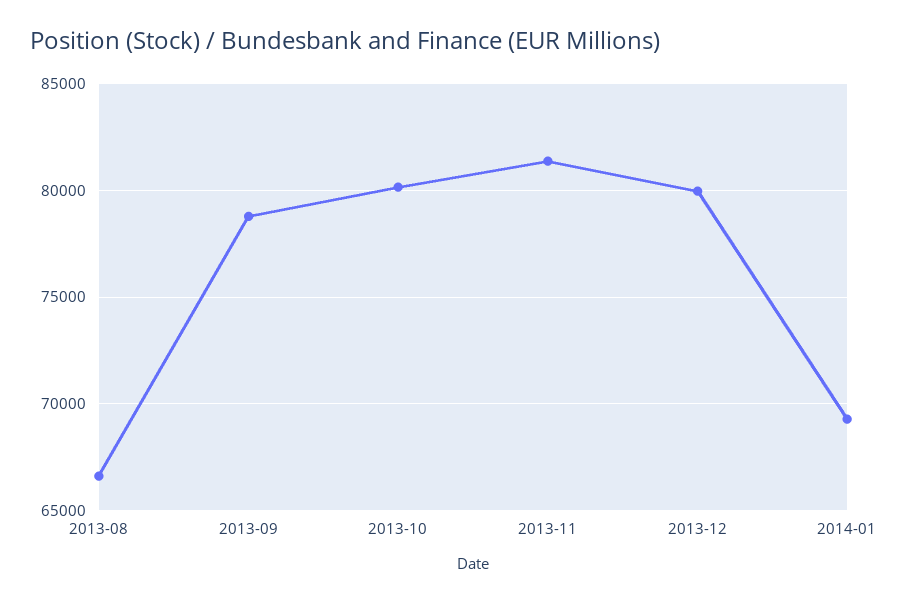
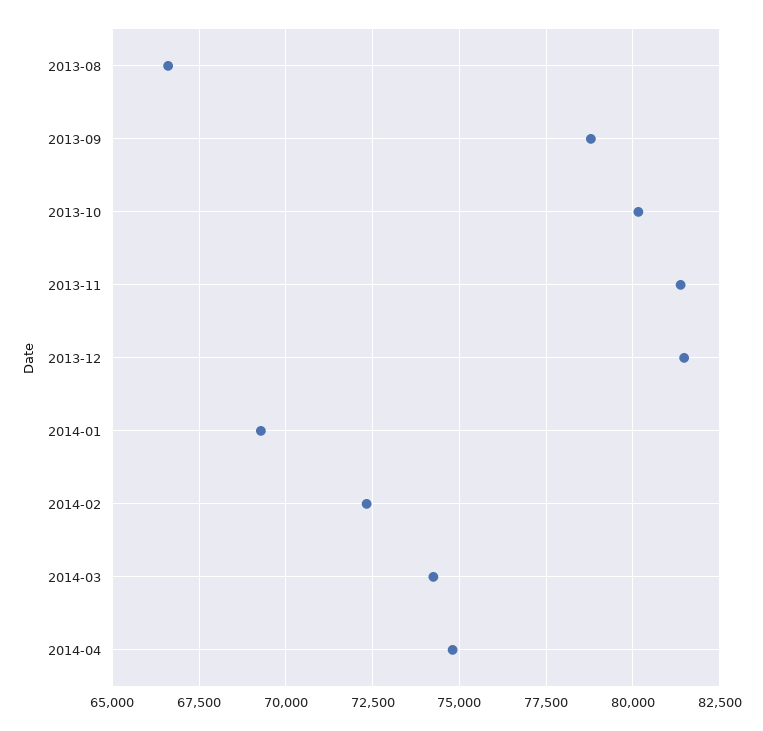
2013-12: 80000 -> 81500
2014-02: none -> 72250
2014-03: none -> 74250
2014-04: none -> 74750

